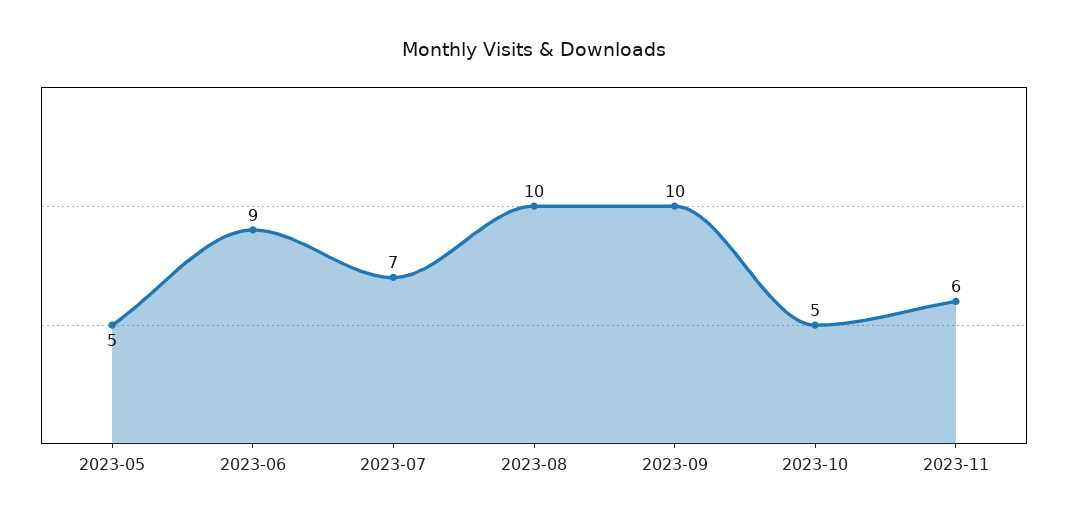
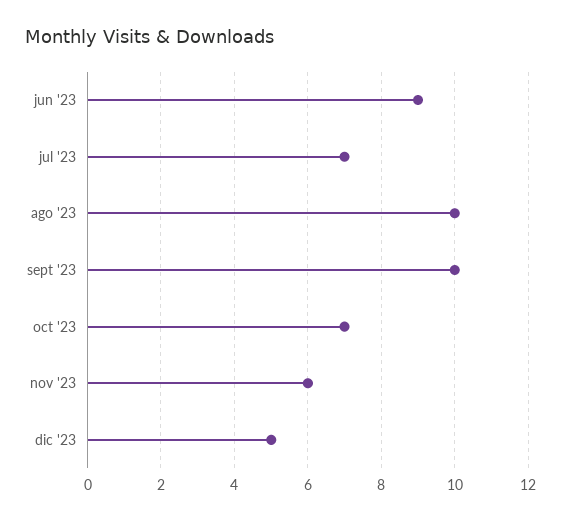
2023-05: 5 -> none
2023-10: 5 -> 7
dic '23: none -> 5

